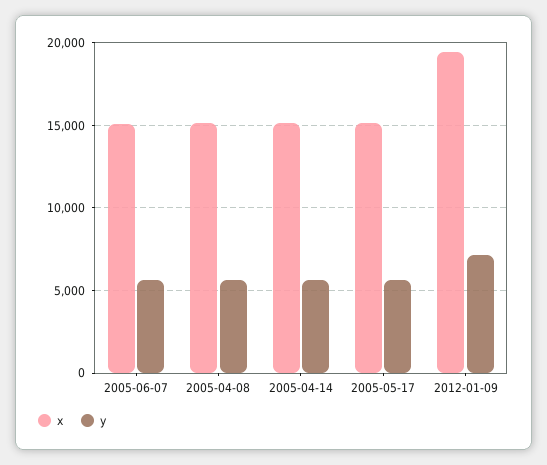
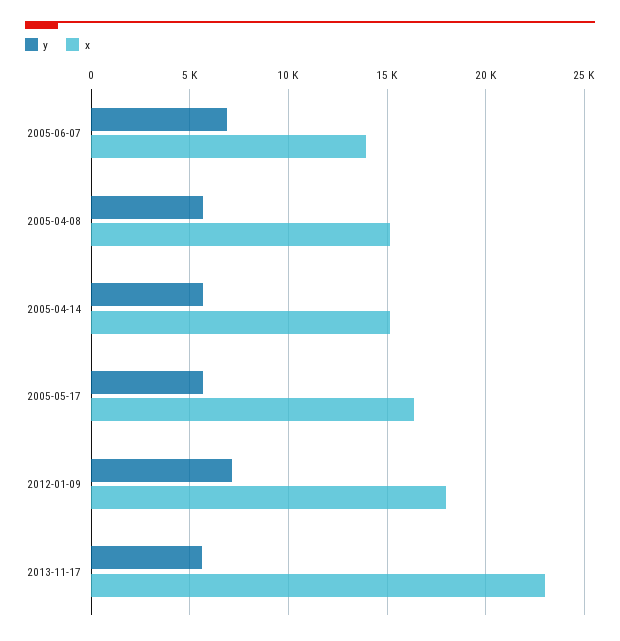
x, 2005-06-07: 15000 -> 14000
y, 2005-06-07: 5500 -> 7000
x, 2005-05-17: 15000 -> 16500
x, 2012-01-09: 19500 -> 18000
y, 2013-11-17: none -> 5500
x, 2013-11-17: none -> 23000

